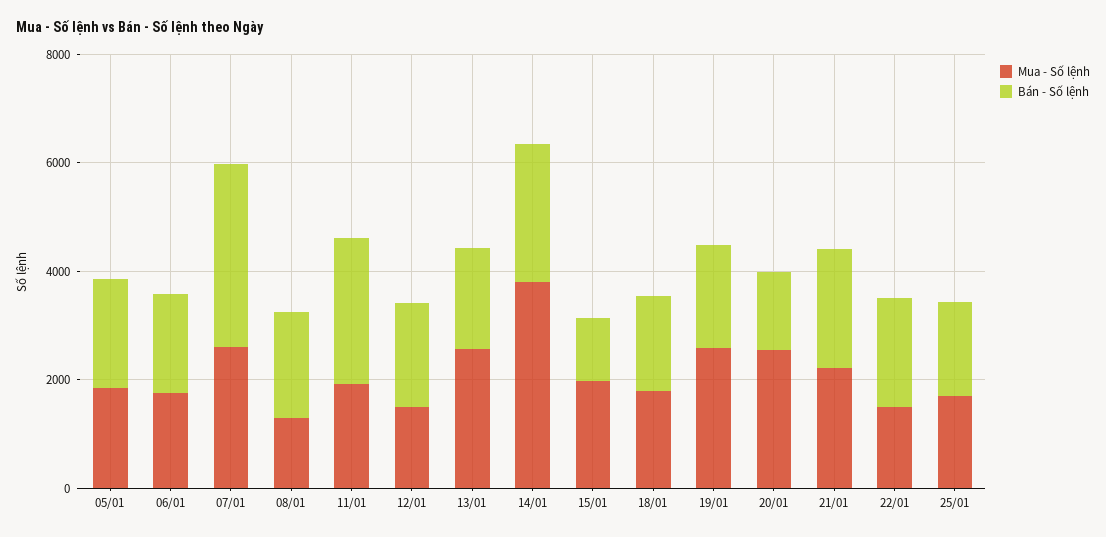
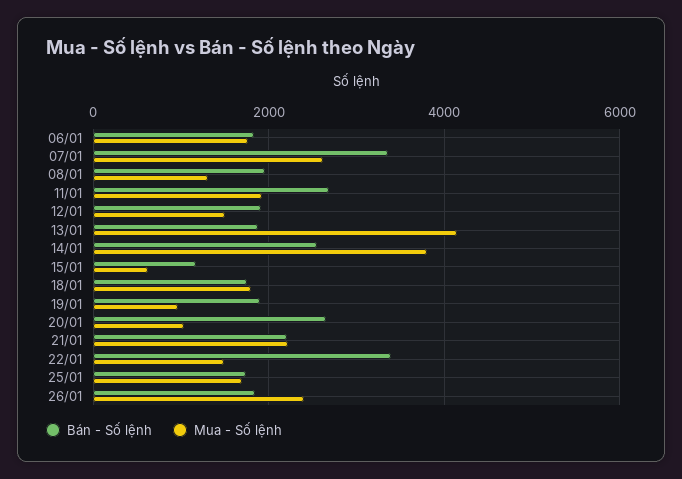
Mua - Số lệnh, 05/01: 2000 -> none
Bán - Số lệnh, 05/01: 2000 -> none
Mua - Số lệnh, 13/01: 2500 -> 4200
Mua - Số lệnh, 15/01: 2000 -> 600
Mua - Số lệnh, 19/01: 2500 -> 1000
Mua - Số lệnh, 20/01: 2500 -> 1000
Bán - Số lệnh, 20/01: 1500 -> 2600
Bán - Số lệnh, 22/01: 2000 -> 3400
Bán - Số lệnh, 26/01: none -> 1800
Mua - Số lệnh, 26/01: none -> 2400

